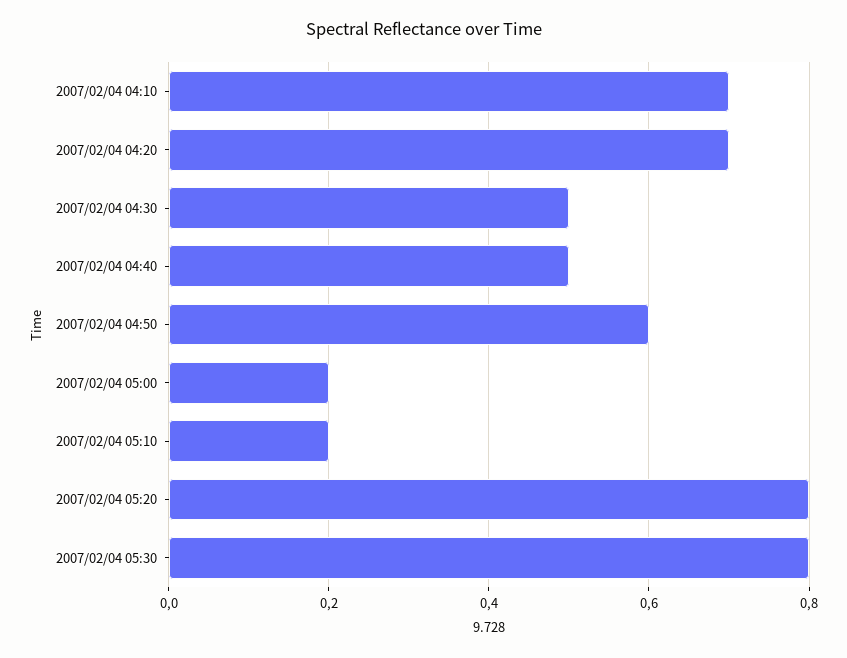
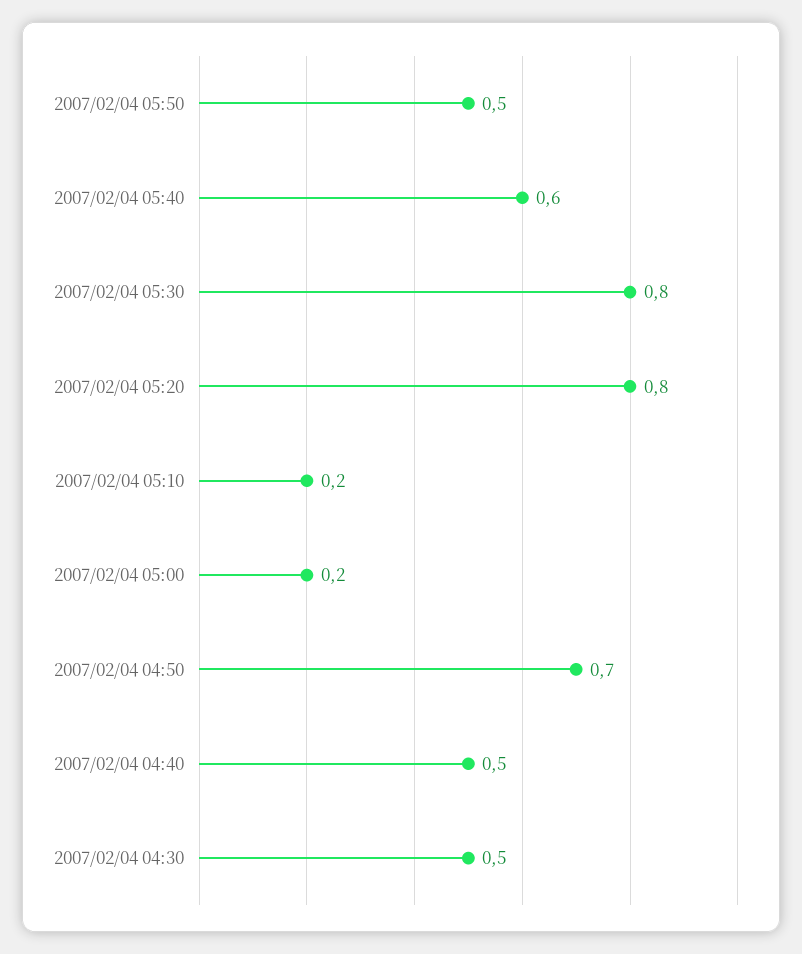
2007/02/04 04:10: 0.7 -> none
2007/02/04 04:20: 0.7 -> none
2007/02/04 04:50: 0.6 -> 0.7
2007/02/04 05:50: none -> 0.5
2007/02/04 05:40: none -> 0.6

